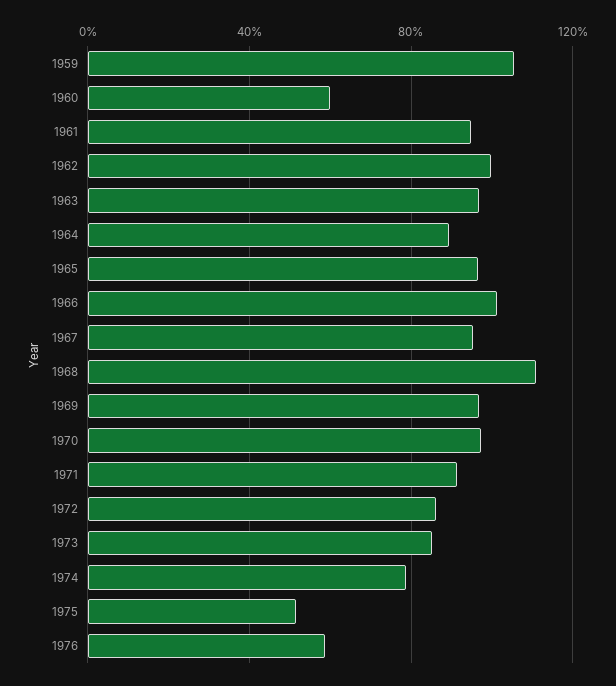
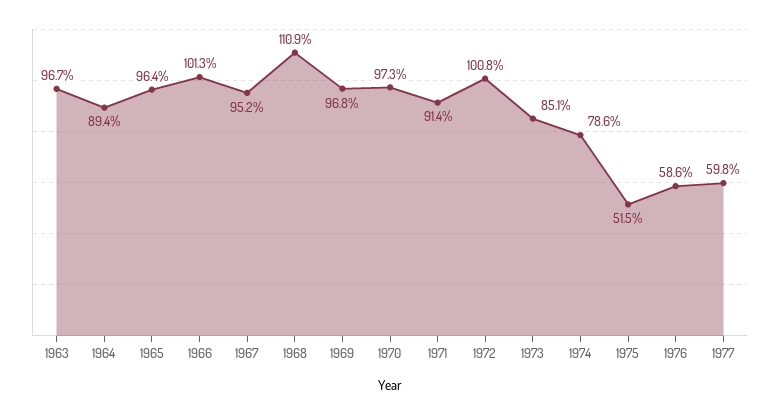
1959: 105 -> none
1960: 60 -> none
1961: 95 -> none
1962: 100 -> none
1972: 85 -> 100.8
1977: none -> 59.8

